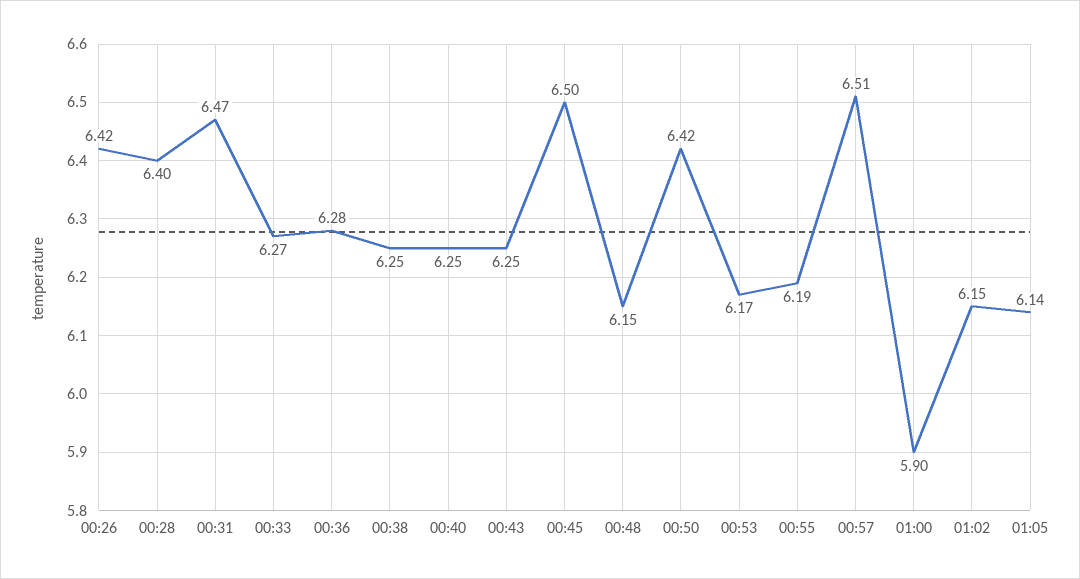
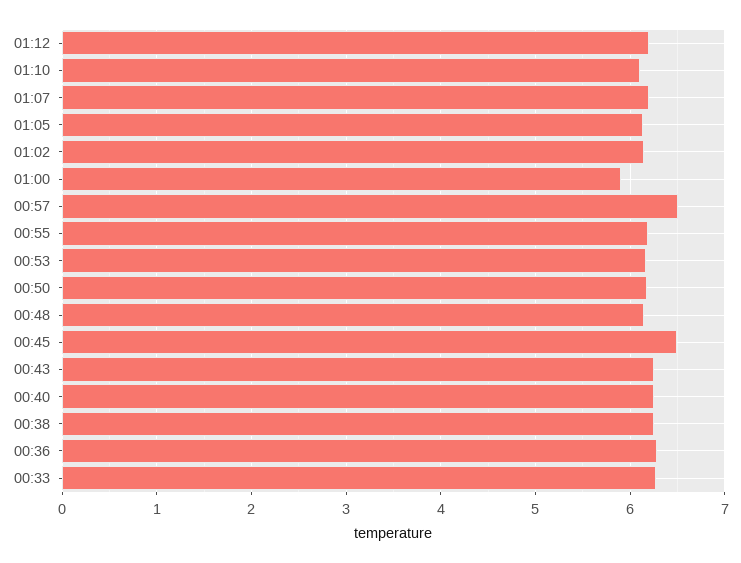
00:26: 6.42 -> none
00:28: 6.4 -> none
00:31: 6.47 -> none
00:50: 6.42 -> 6.2
01:12: none -> 6.2
01:10: none -> 6.1
01:07: none -> 6.2

